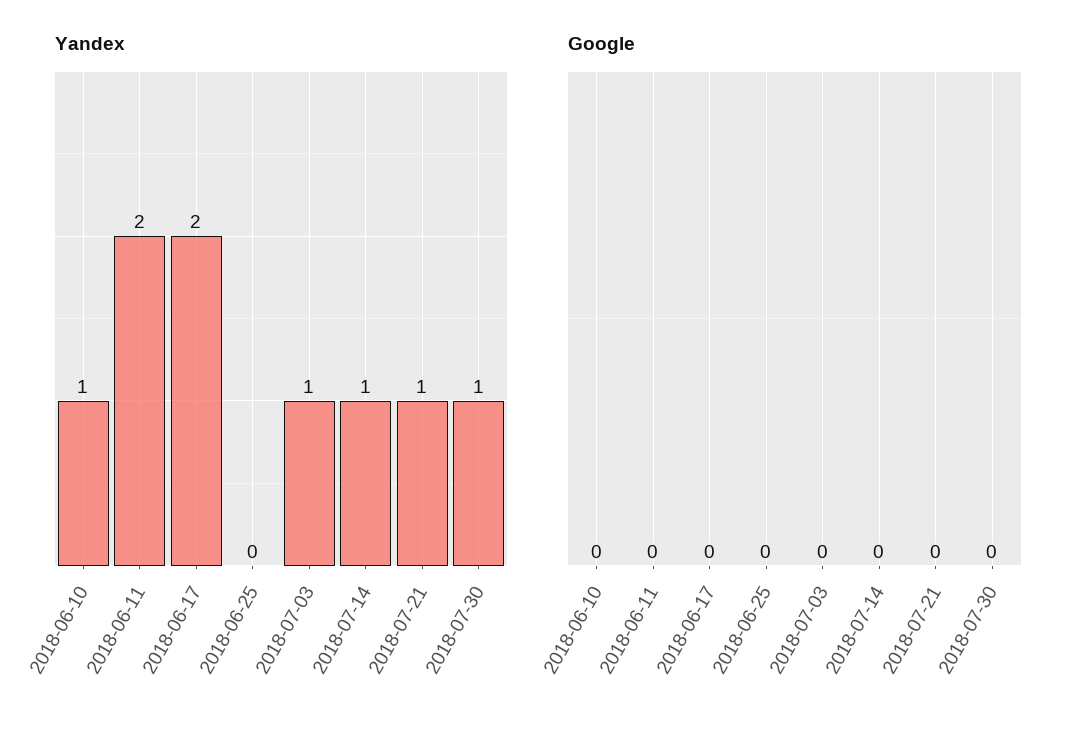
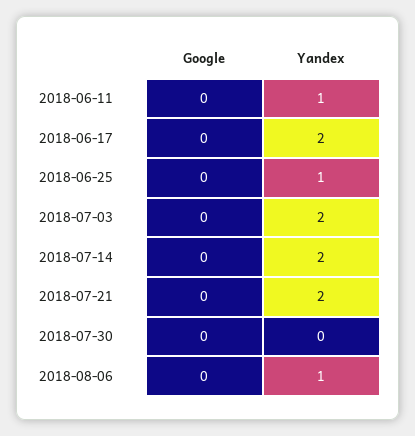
Yandex, 2018-06-10: 1 -> none
Yandex, 2018-06-11: 2 -> 1
Yandex, 2018-06-25: 0 -> 1
Yandex, 2018-07-03: 1 -> 2
Yandex, 2018-07-14: 1 -> 2
Yandex, 2018-07-21: 1 -> 2
Yandex, 2018-07-30: 1 -> 0
Google, 2018-06-10: 0 -> none
Google, 2018-08-06: none -> 0
Yandex, 2018-08-06: none -> 1

